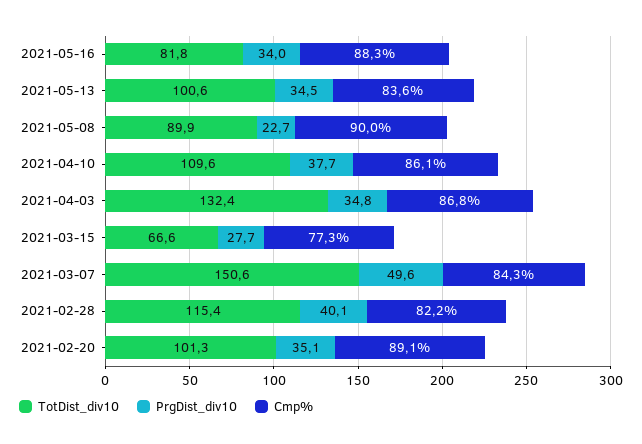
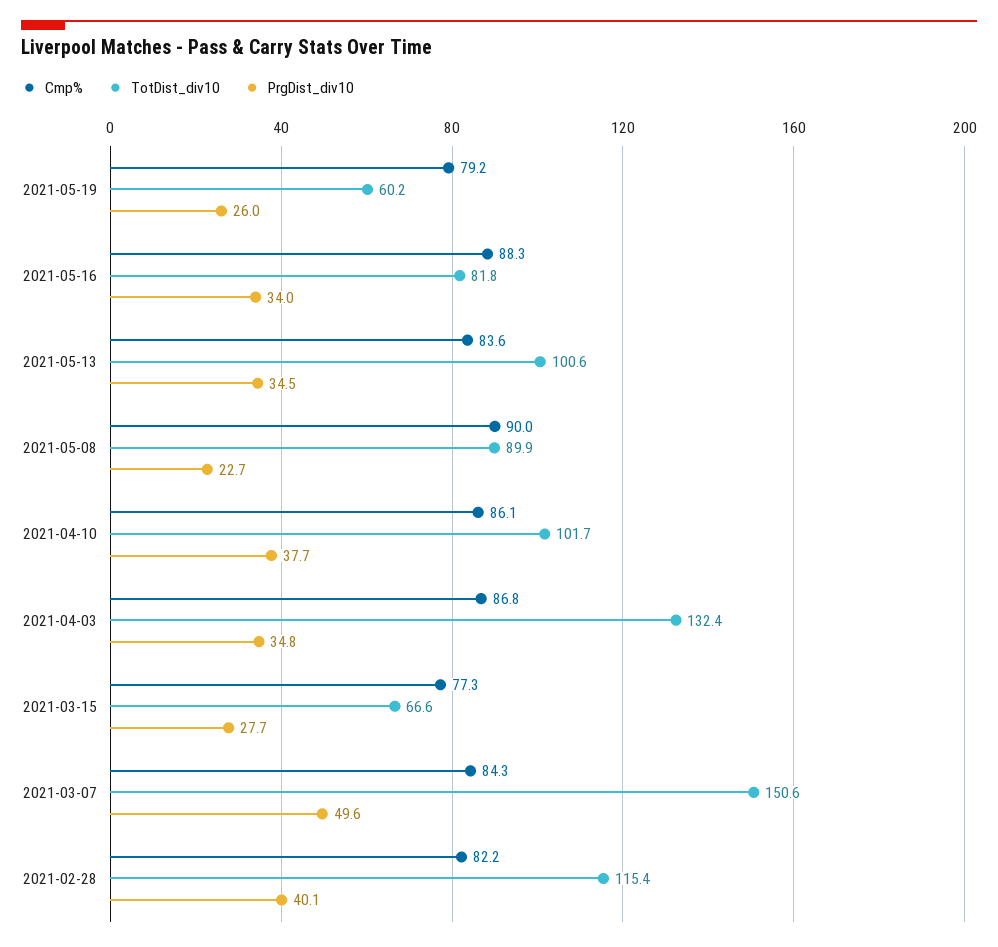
TotDist_div10, 2021-04-10: 109.6 -> 101.7
TotDist_div10, 2021-02-20: 101.3 -> none
PrgDist_div10, 2021-02-20: 35.1 -> none
Cmp%, 2021-02-20: 89.1 -> none
Cmp%, 2021-05-19: none -> 79.2
TotDist_div10, 2021-05-19: none -> 60.2
PrgDist_div10, 2021-05-19: none -> 26

